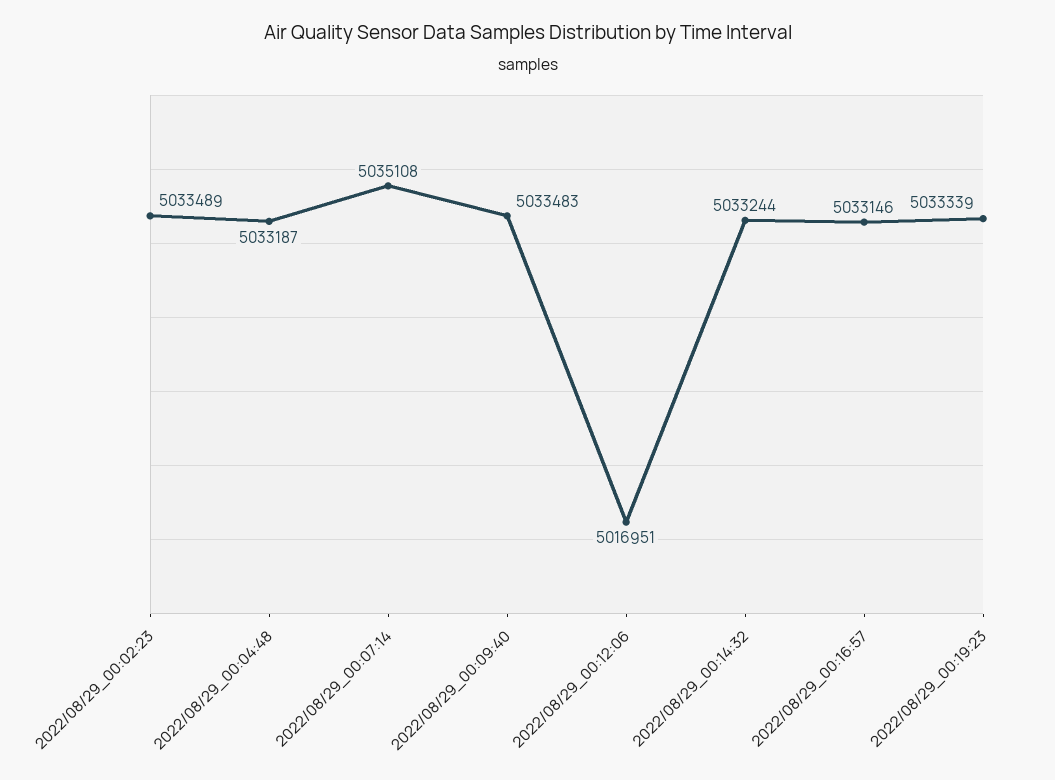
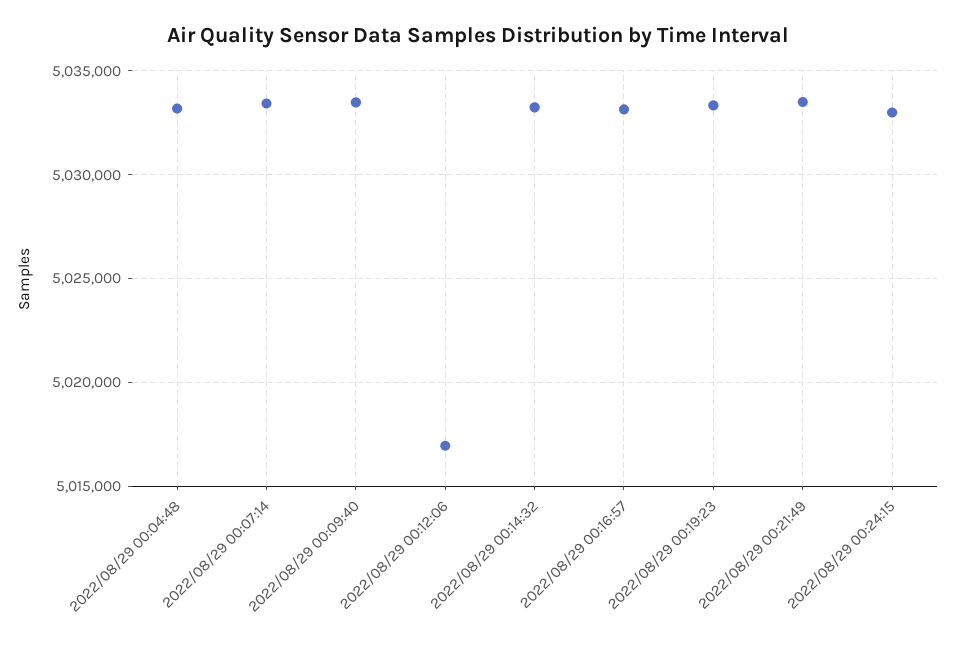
2022/08/29_00:02:23: 5033489 -> none
2022/08/29_00:07:14: 5035108 -> 5033500
2022/08/29 00:21:49: none -> 5033500
2022/08/29 00:24:15: none -> 5033000

